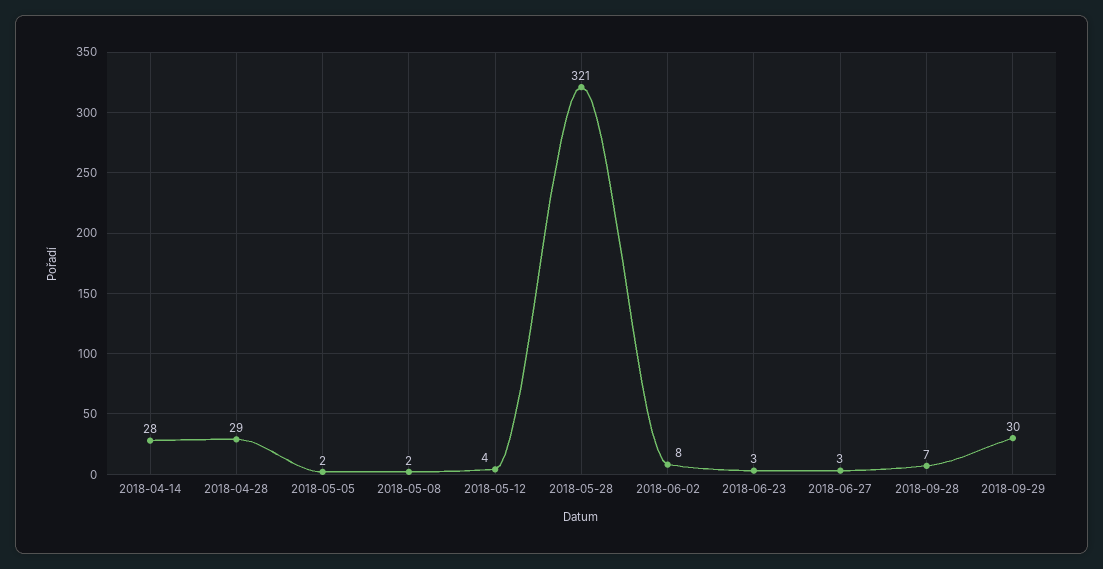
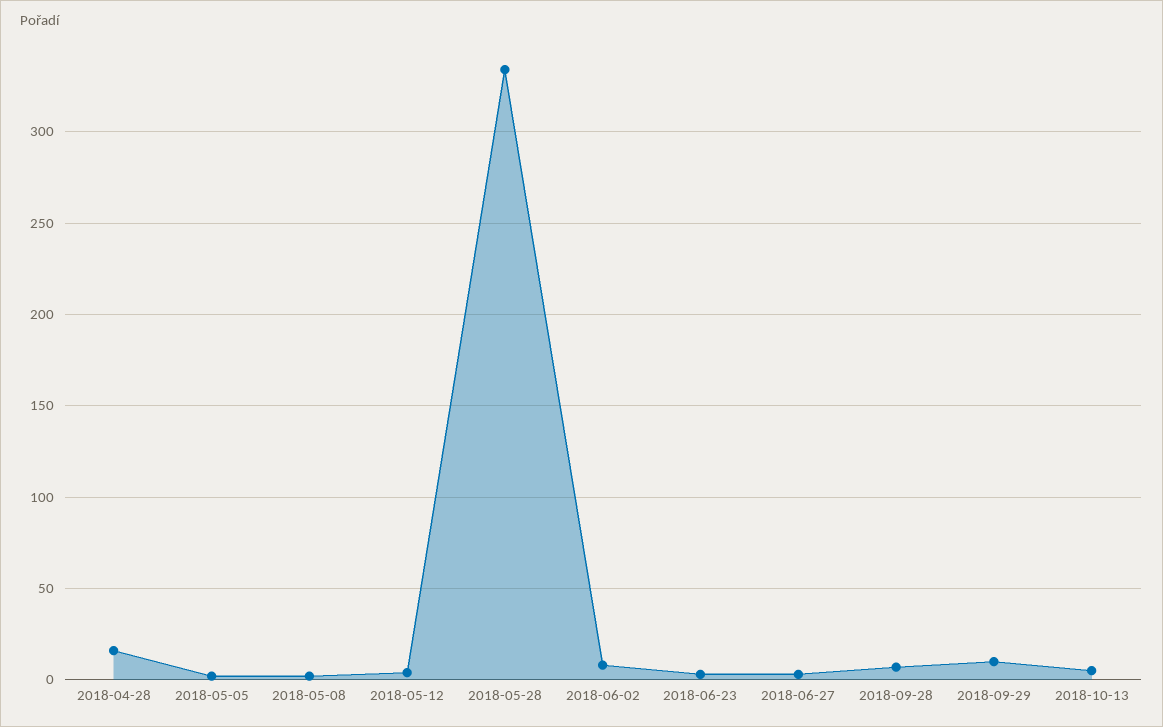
2018-04-14: 28 -> none
2018-04-28: 29 -> 15
2018-05-28: 321 -> 335
2018-09-29: 30 -> 10
2018-10-13: none -> 5

